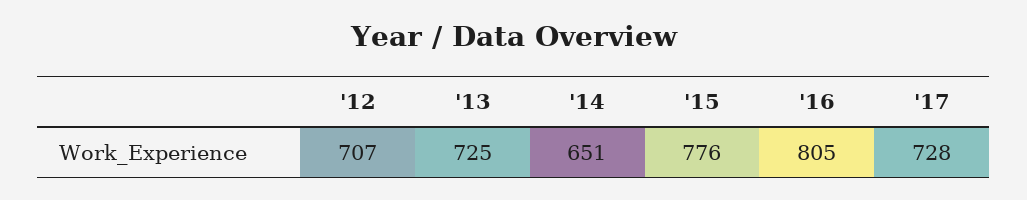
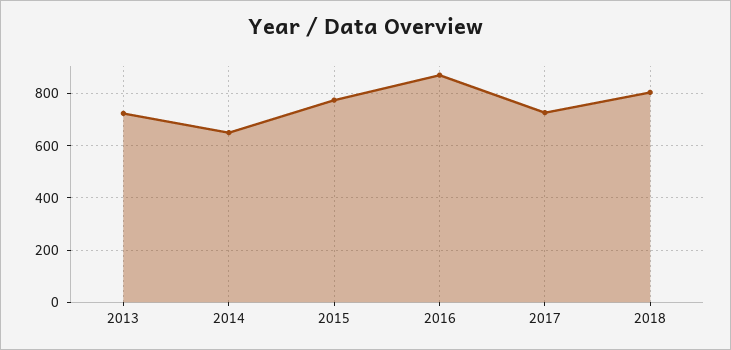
'12: 707 -> none
'16: 805 -> 875
2018: none -> 800

